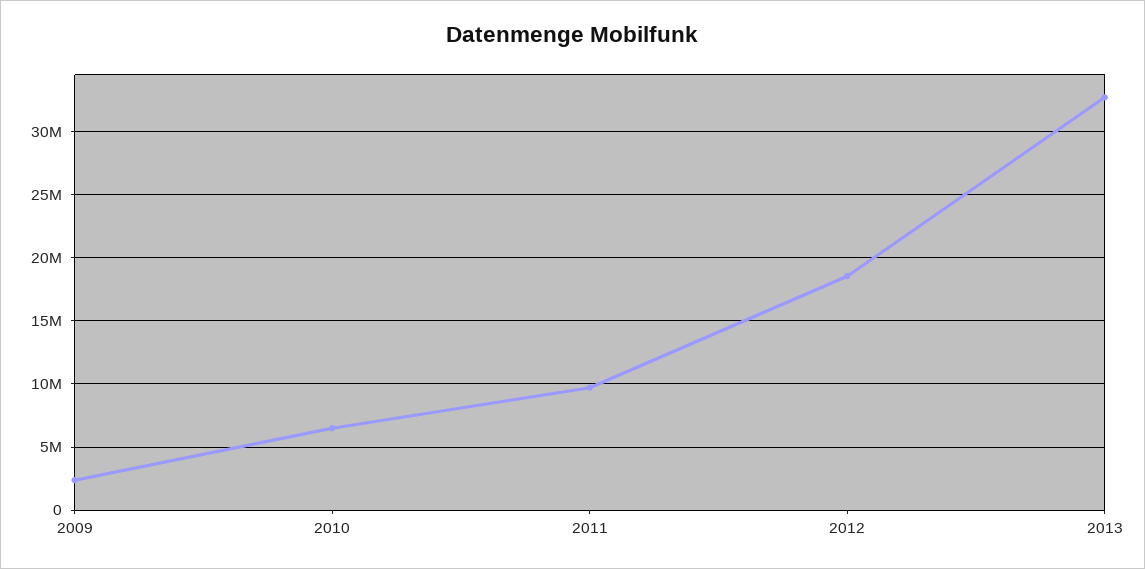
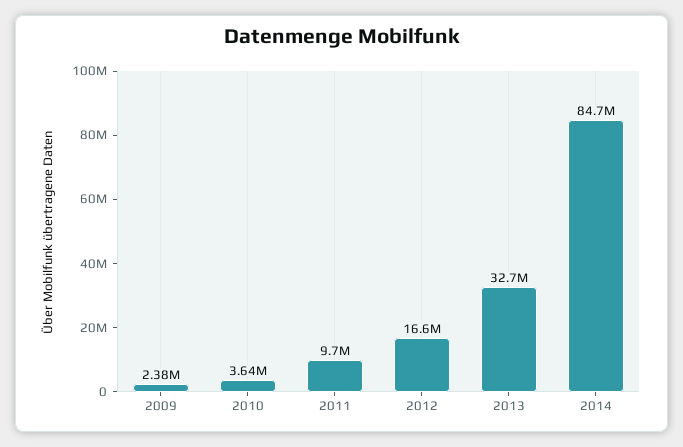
2010: 6500000 -> 3640000
2012: 18500000 -> 16600000
2014: none -> 84700000

